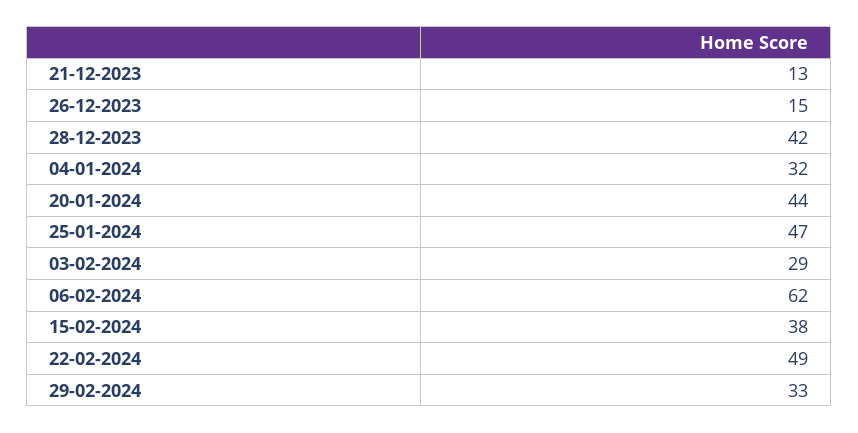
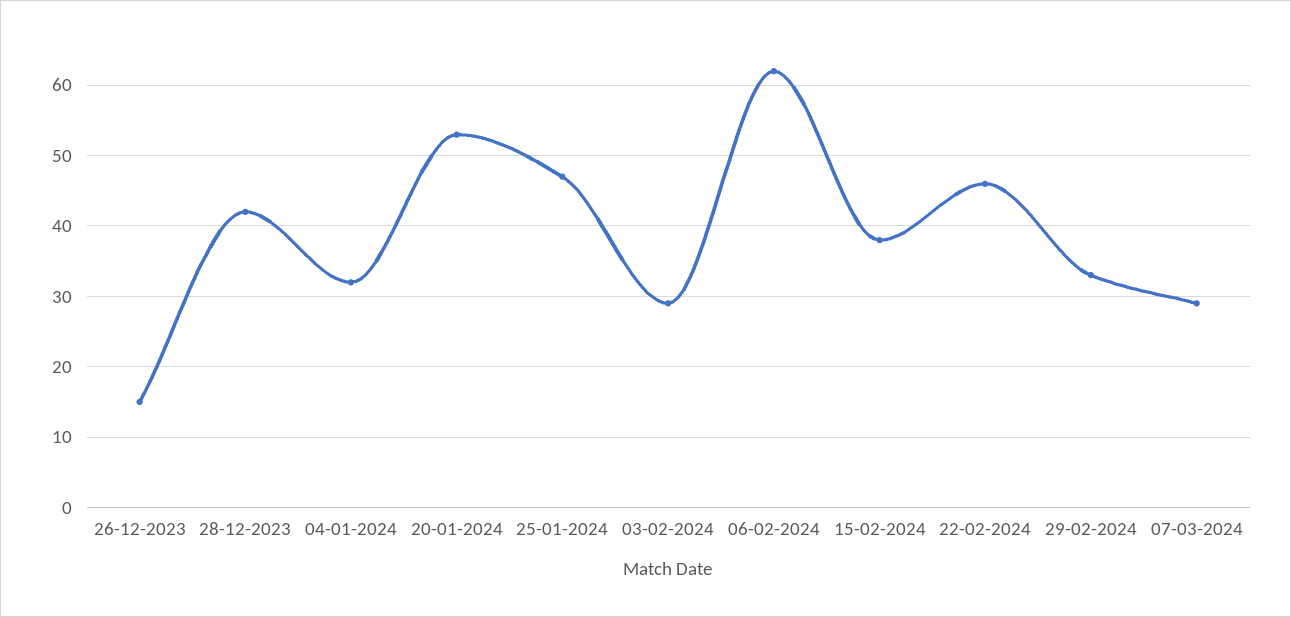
21-12-2023: 13 -> none
20-01-2024: 44 -> 53
22-02-2024: 49 -> 46
07-03-2024: none -> 29

